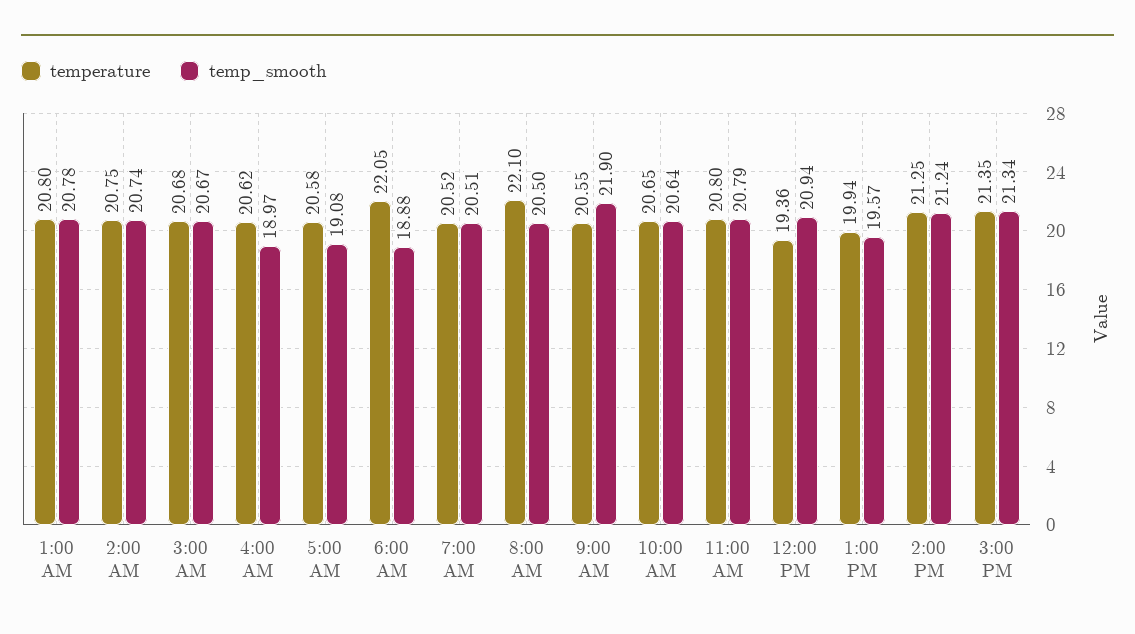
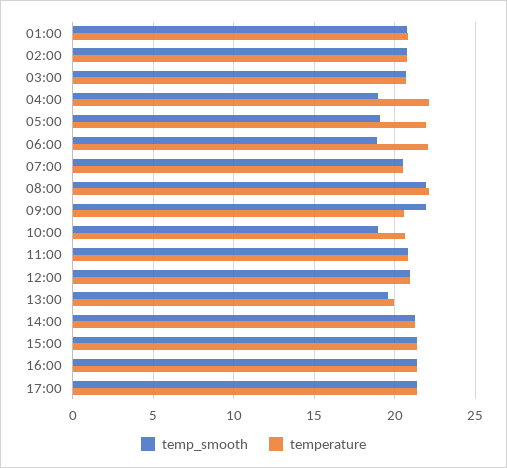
temperature, 4:00 AM: 20.62 -> 22
temperature, 5:00 AM: 20.58 -> 22
temp_smooth, 8:00 AM: 20.5 -> 22
temp_smooth, 10:00 AM: 20.64 -> 19
temperature, 12:00 PM: 19.36 -> 21
temp_smooth, 16:00: none -> 21.5
temperature, 16:00: none -> 21.5
temp_smooth, 17:00: none -> 21.5
temperature, 17:00: none -> 21.5

